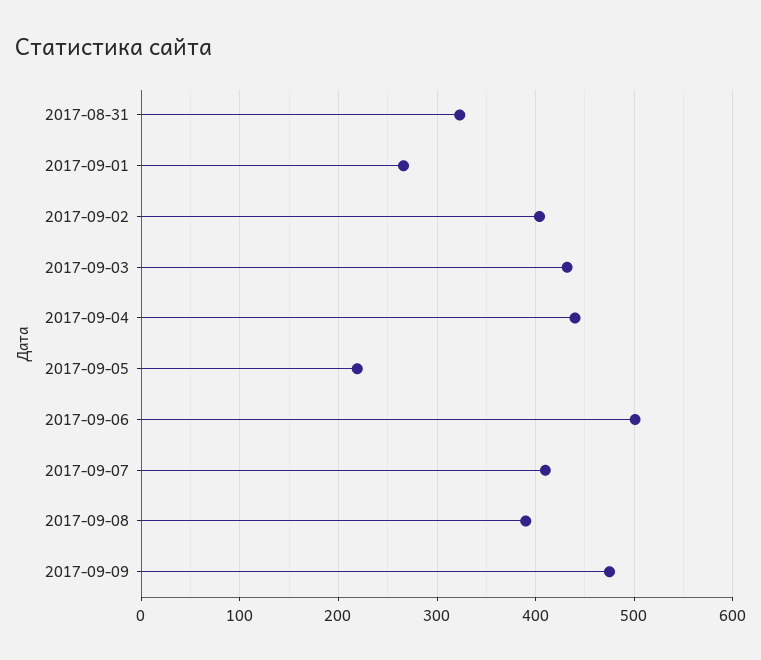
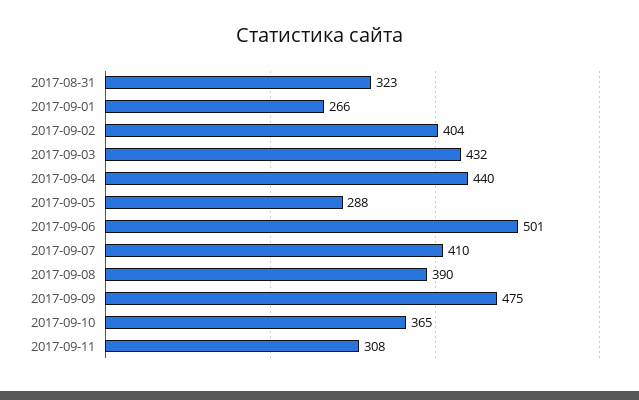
2017-09-05: 220 -> 288
2017-09-10: none -> 365
2017-09-11: none -> 308

